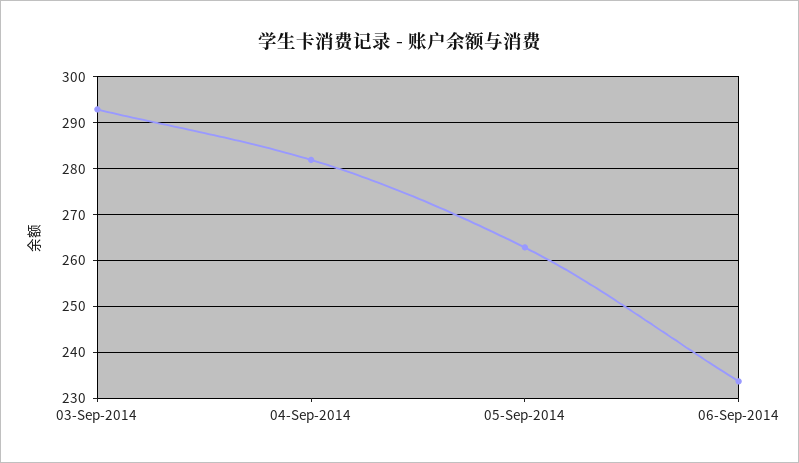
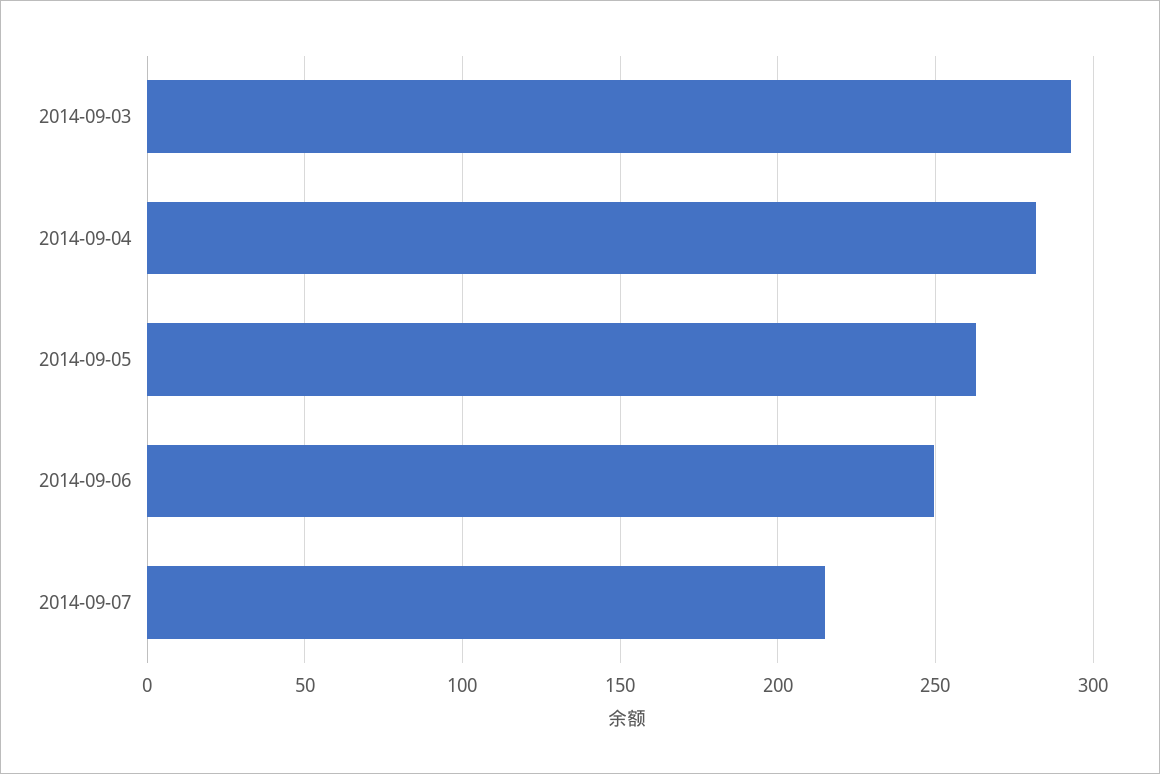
06-Sep-2014: 234 -> 250
2014-09-07: none -> 215

